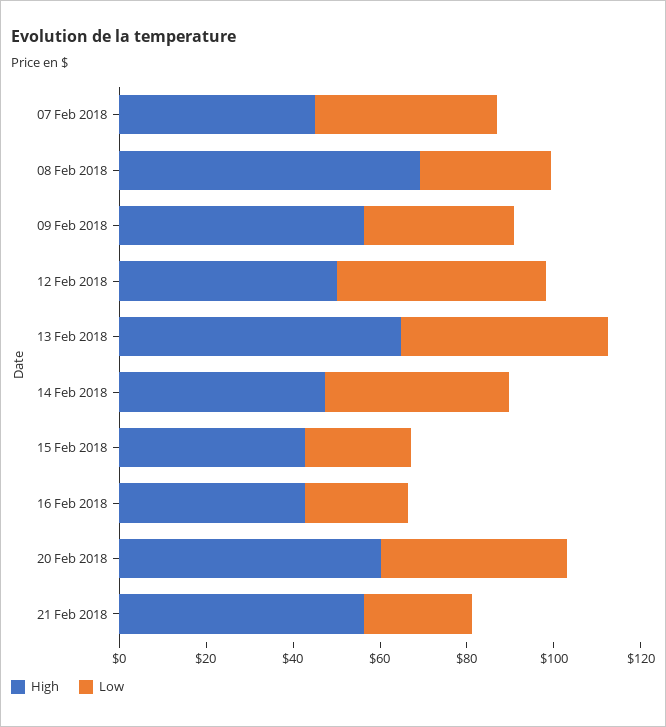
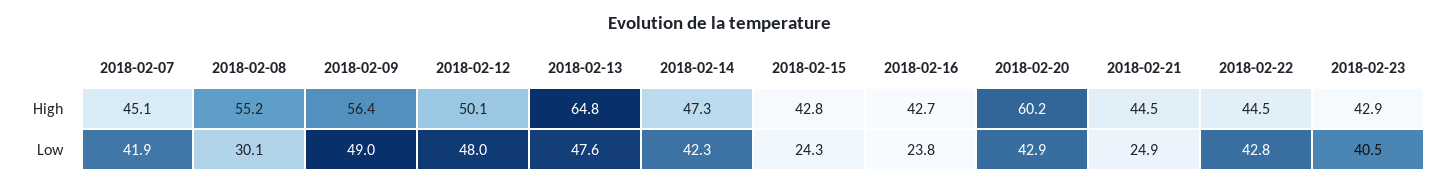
High, 08 Feb 2018: 70 -> 55.2
Low, 09 Feb 2018: 35 -> 49
High, 21 Feb 2018: 55 -> 44.5
High, 2018-02-22: none -> 44.5
High, 2018-02-23: none -> 42.9
Low, 2018-02-22: none -> 42.8
Low, 2018-02-23: none -> 40.5

